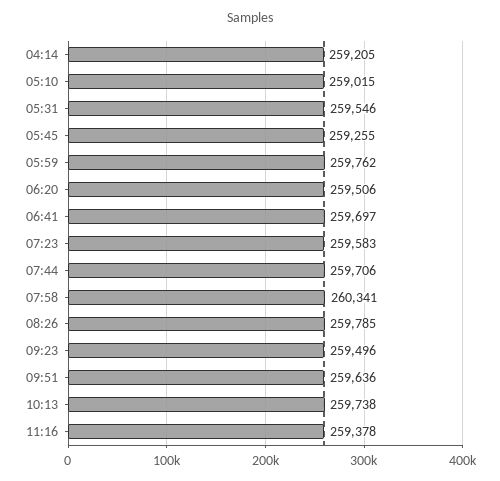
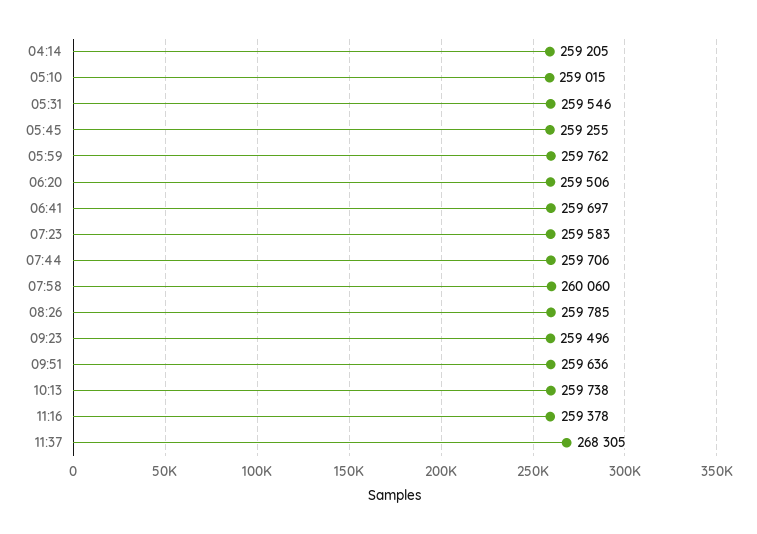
07:58: 260341 -> 260060
11:37: none -> 268305

